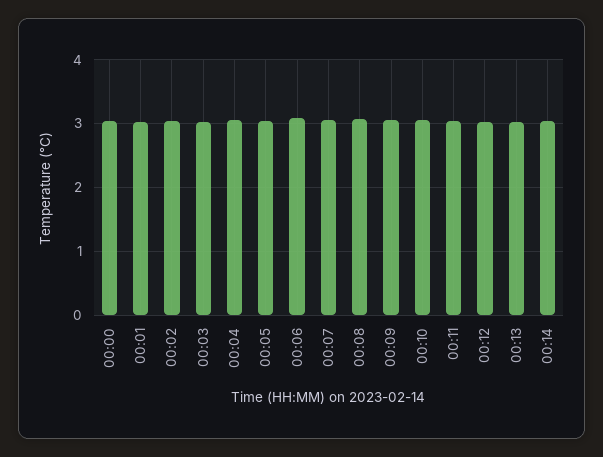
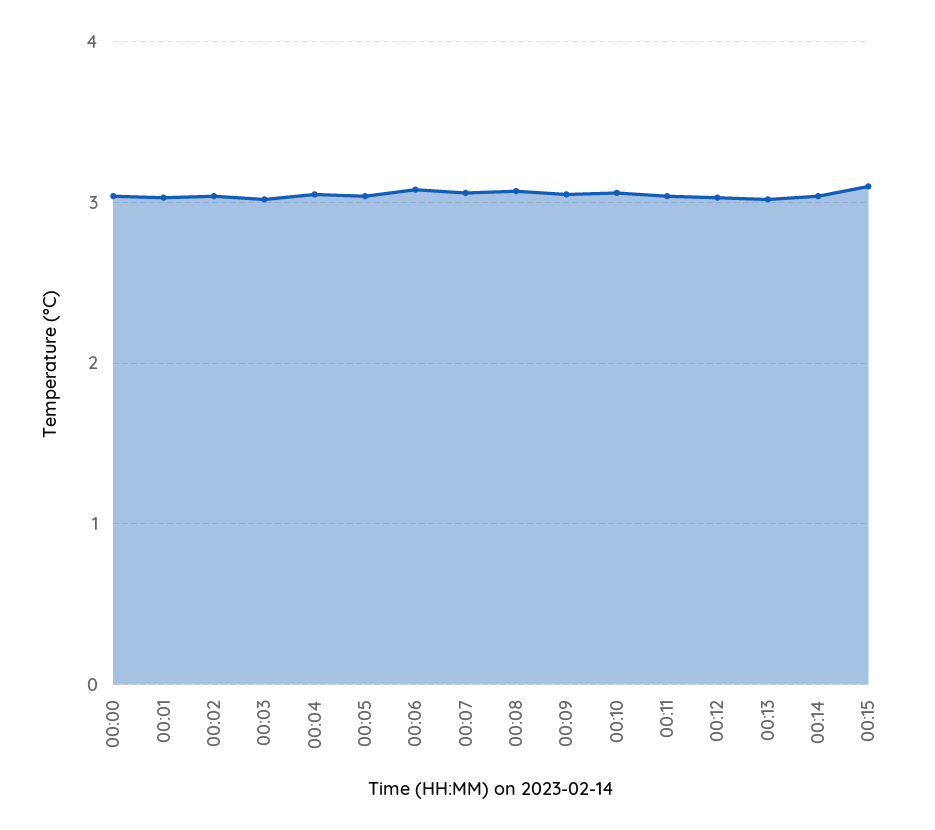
00:15: none -> 3.1

